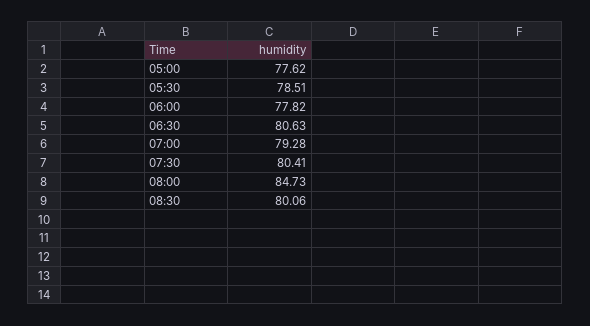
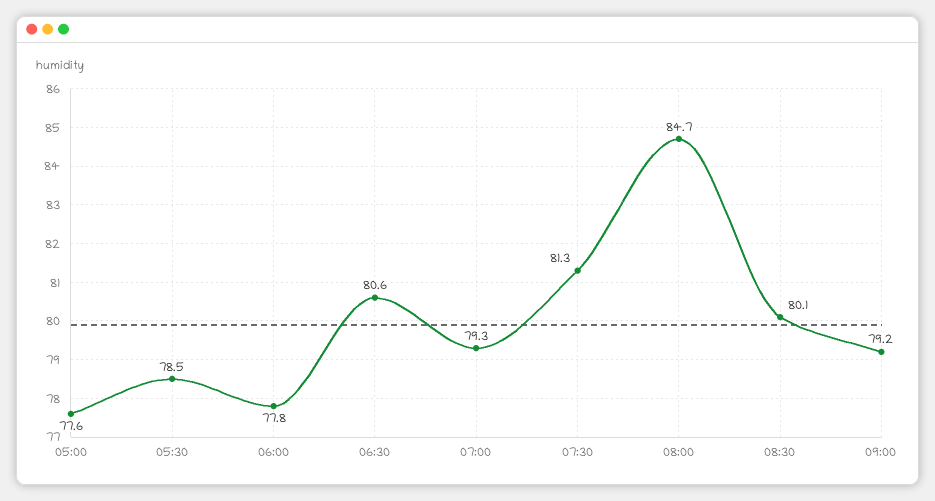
07:30: 80.41 -> 81.3
09:00: none -> 79.2

